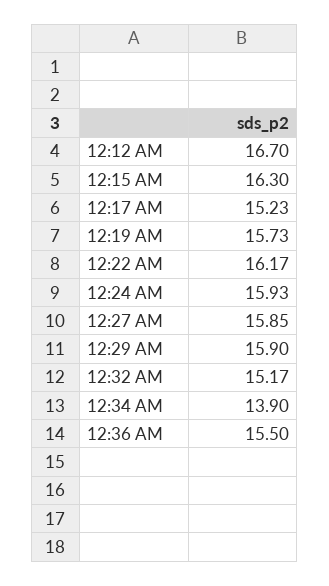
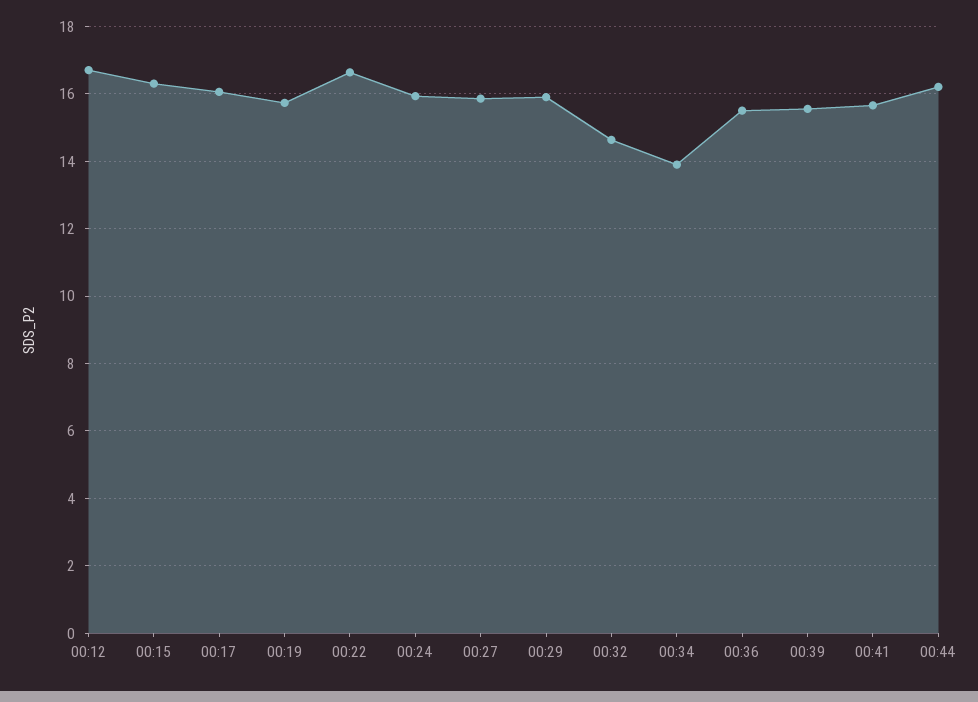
12:17 AM: 15.23 -> 16
12:22 AM: 16.17 -> 16.6
12:32 AM: 15.17 -> 14.6
00:39: none -> 15.6
00:41: none -> 15.6
00:44: none -> 16.2

